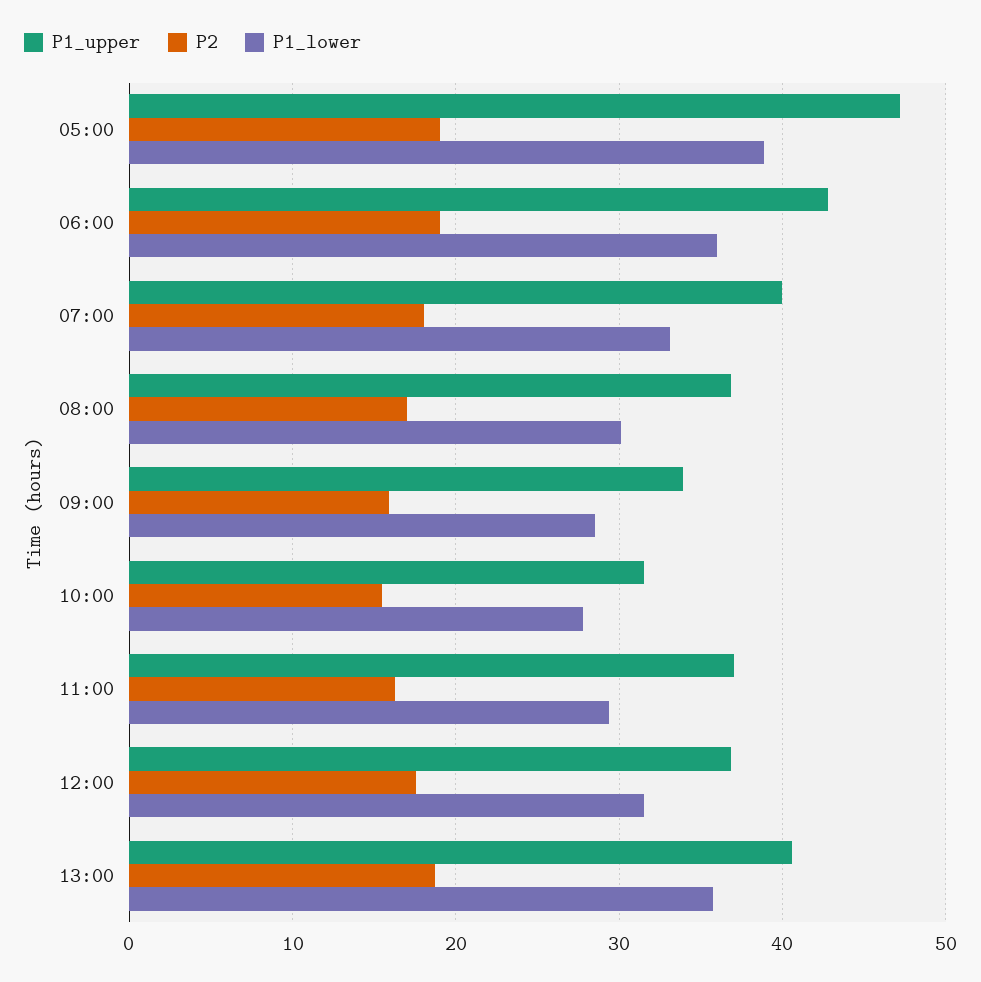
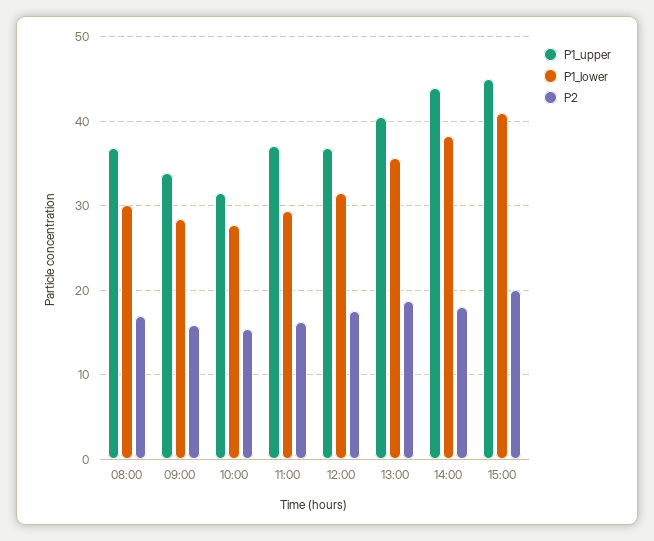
P1_upper, 05:00: 47 -> none
P2, 05:00: 19 -> none
P1_lower, 05:00: 39 -> none
P1_upper, 06:00: 43 -> none
P2, 06:00: 19 -> none
P1_lower, 06:00: 36 -> none
P1_upper, 07:00: 40 -> none
P2, 07:00: 18 -> none
P1_lower, 07:00: 33 -> none
P1_upper, 14:00: none -> 44
P1_lower, 14:00: none -> 38
P2, 14:00: none -> 18
P1_upper, 15:00: none -> 45
P1_lower, 15:00: none -> 41
P2, 15:00: none -> 20

